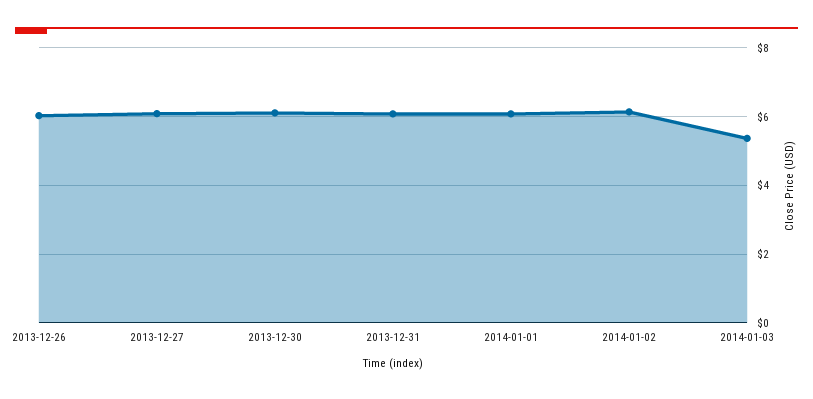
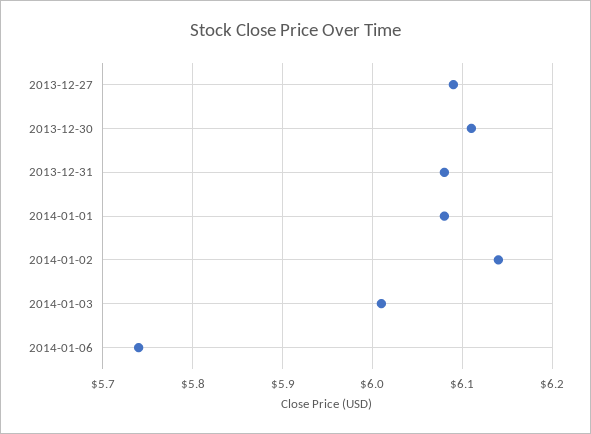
2013-12-26: 6 -> none
2014-01-03: 5.4 -> 6.01
2014-01-06: none -> 5.74

